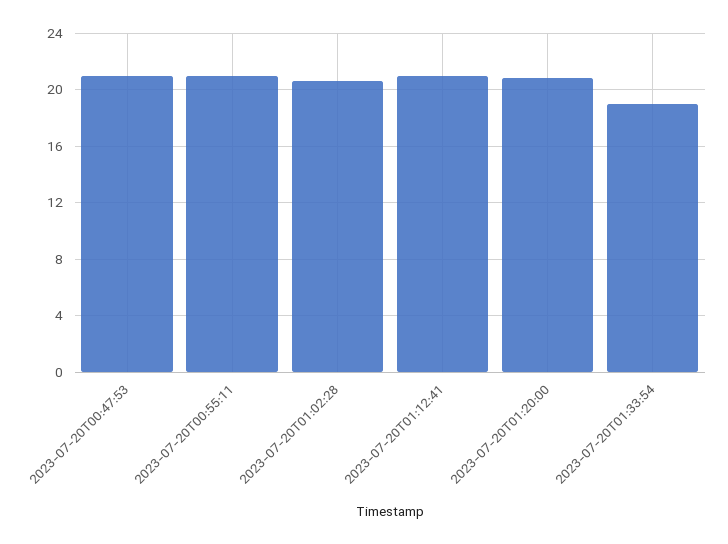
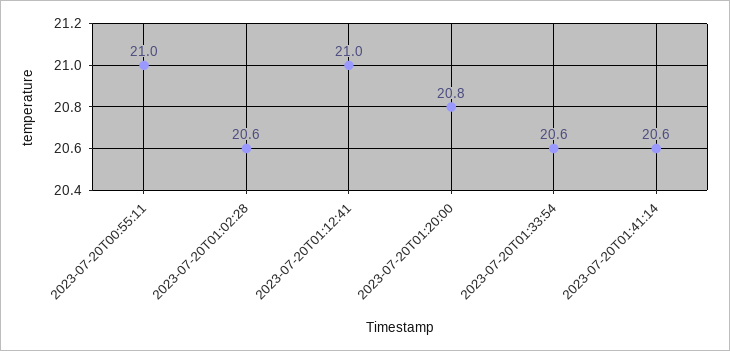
2023-07-20T00:47:53: 21 -> none
2023-07-20T01:33:54: 19 -> 20.6
2023-07-20T01:41:14: none -> 20.6

